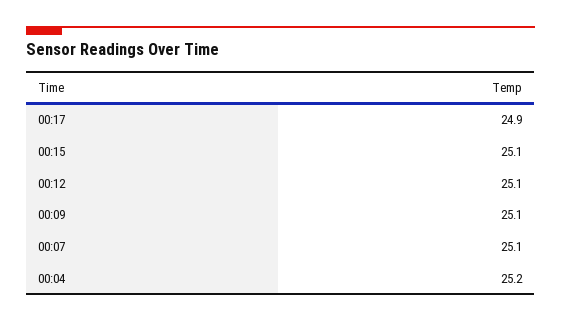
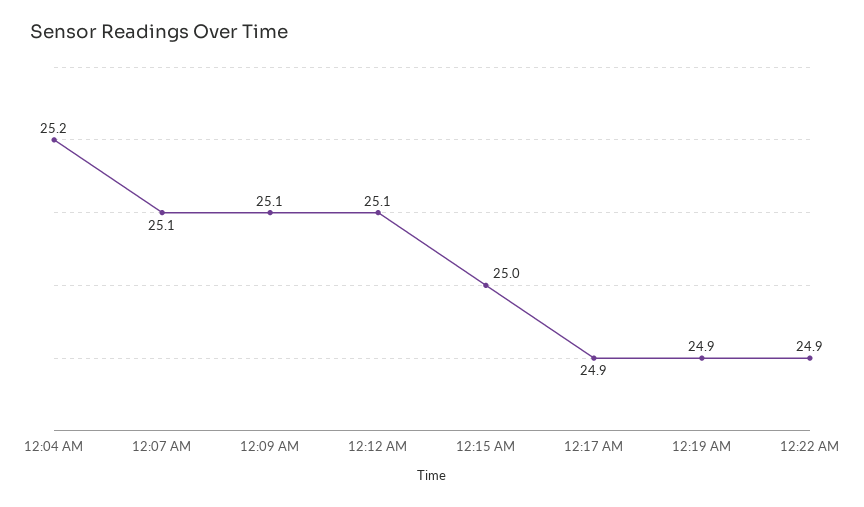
00:15: 25.1 -> 25
12:19 AM: none -> 24.9
12:22 AM: none -> 24.9

